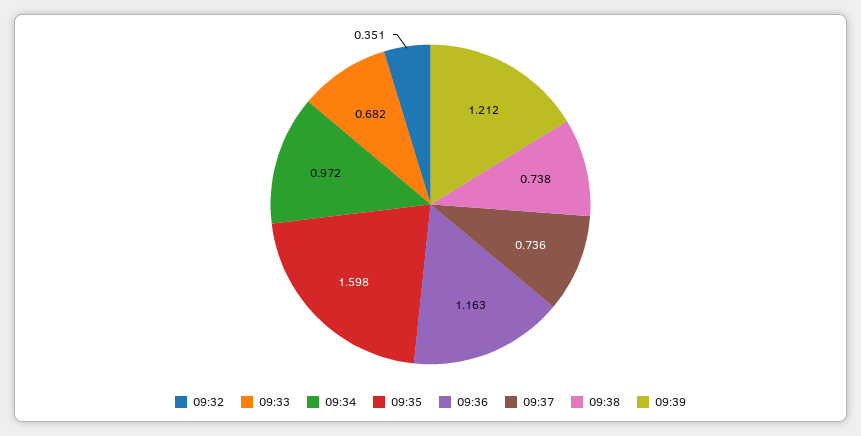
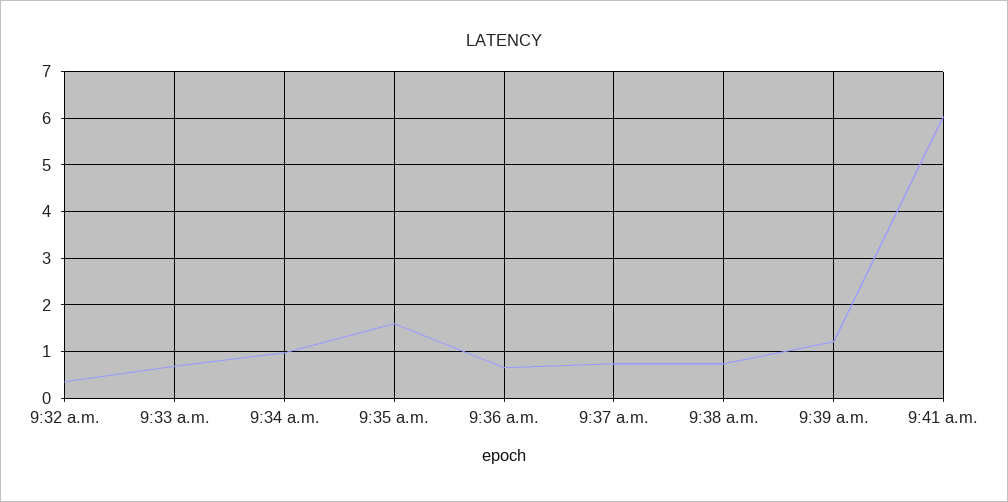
09:36: 1.163 -> 0.6
9:41 a.m.: none -> 6

